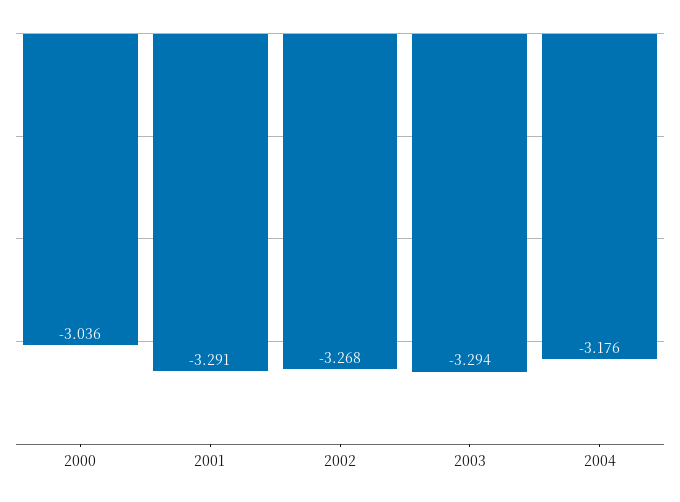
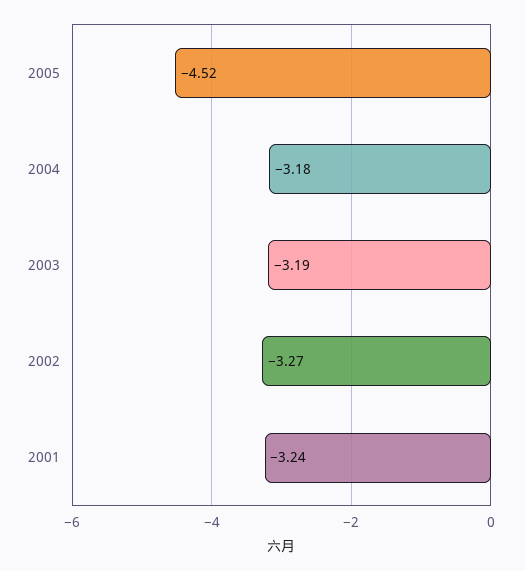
2000: -3.036 -> none
2001: -3.291 -> -3.24
2003: -3.294 -> -3.19
2005: none -> -4.52

